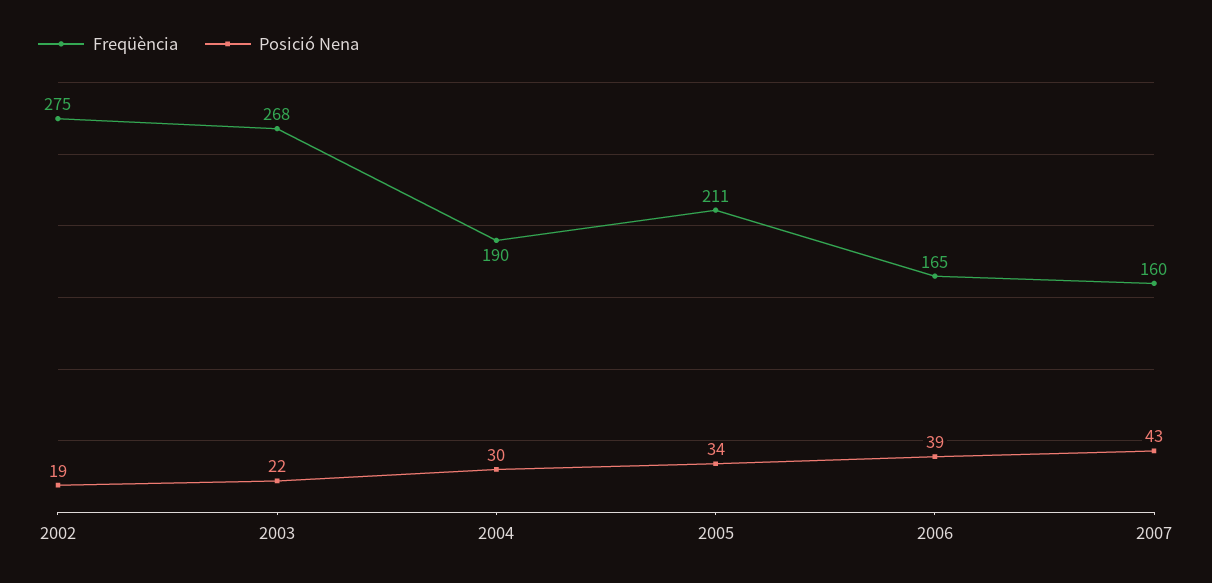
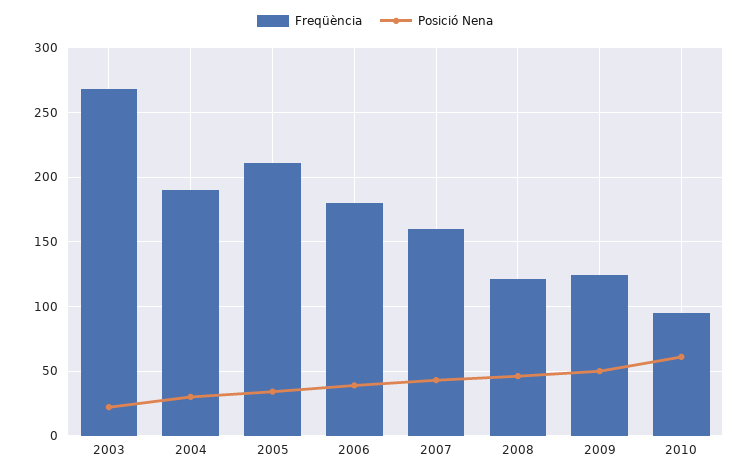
Freqüència, 2002: 275 -> none
Posició Nena, 2002: 19 -> none
Freqüència, 2006: 165 -> 180
Freqüència, 2008: none -> 120
Posició Nena, 2008: none -> 45
Freqüència, 2009: none -> 125
Posició Nena, 2009: none -> 50
Freqüència, 2010: none -> 95
Posició Nena, 2010: none -> 60

